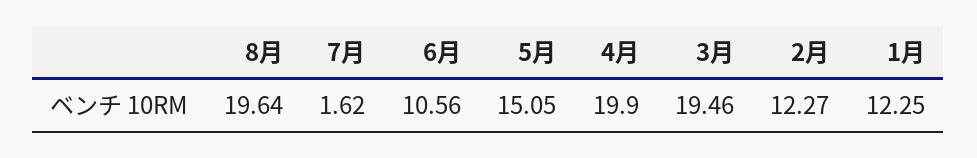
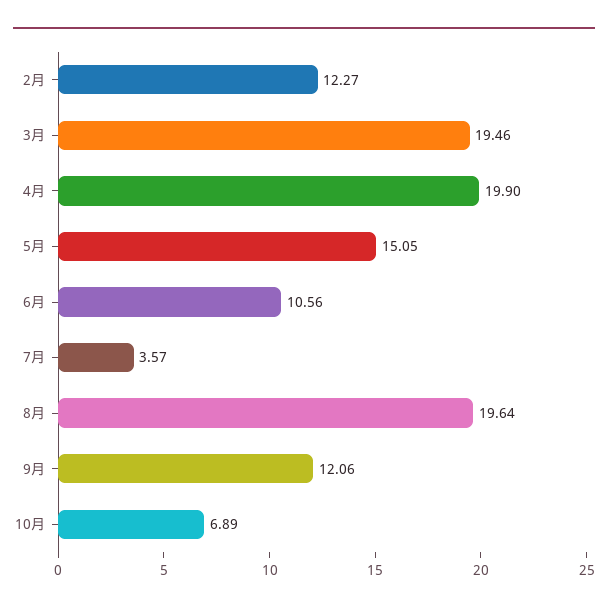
7月: 1.62 -> 3.57
1月: 12.25 -> none
9月: none -> 12.06
10月: none -> 6.89

